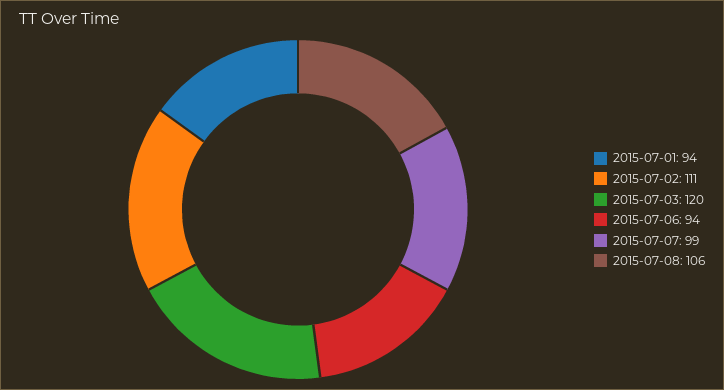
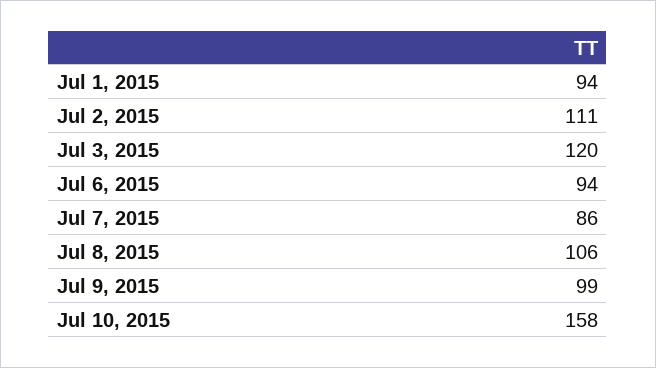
2015-07-07: 99 -> 86
Jul 9, 2015: none -> 99
Jul 10, 2015: none -> 158

